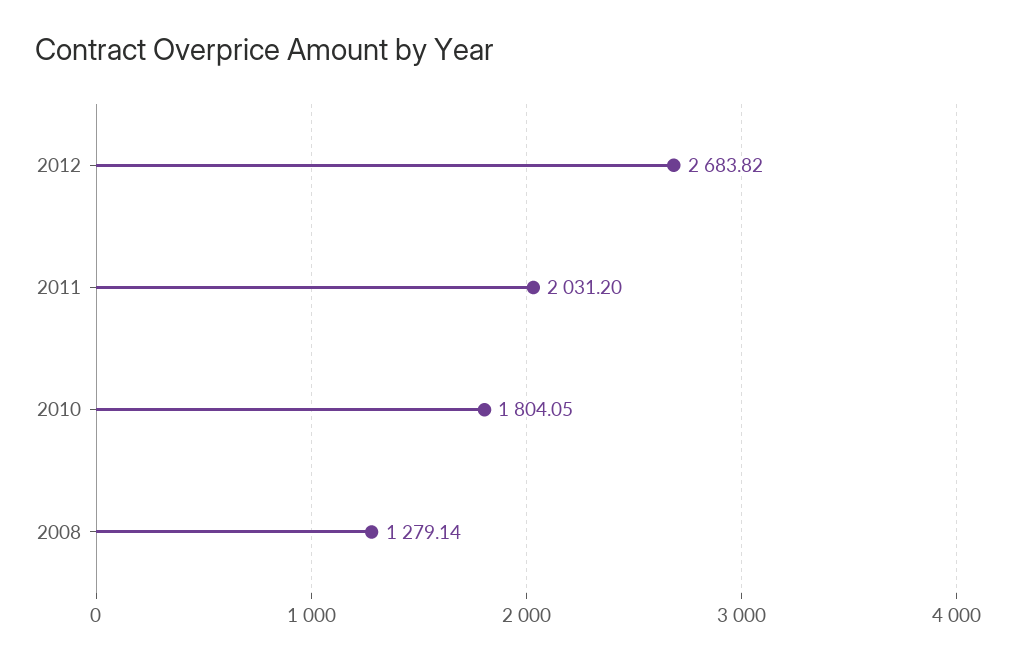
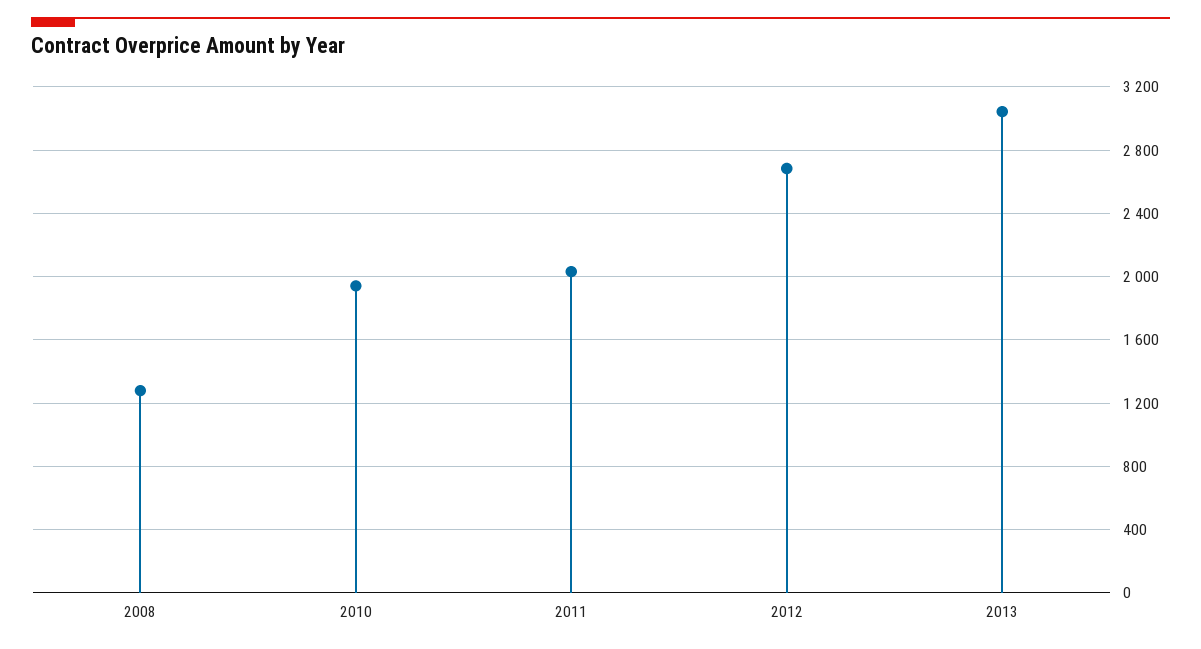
2010: 1804.05 -> 1950
2013: none -> 3050

